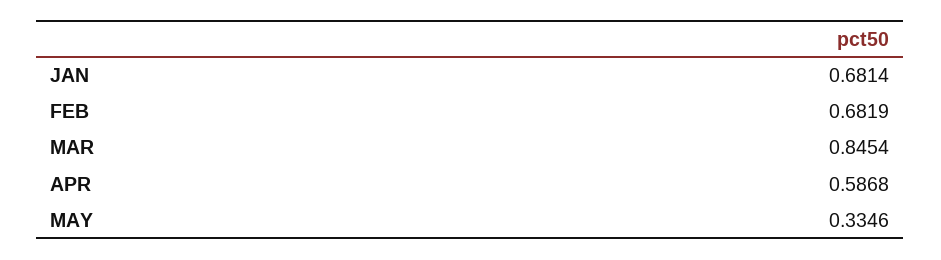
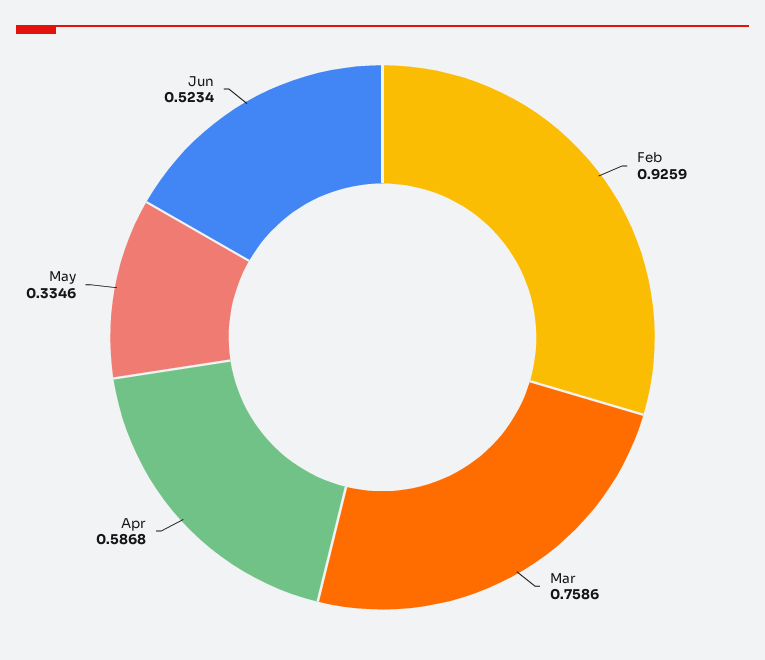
JAN: 0.6814 -> none
FEB: 0.6819 -> 0.9259
MAR: 0.8454 -> 0.7586
Jun: none -> 0.5234

